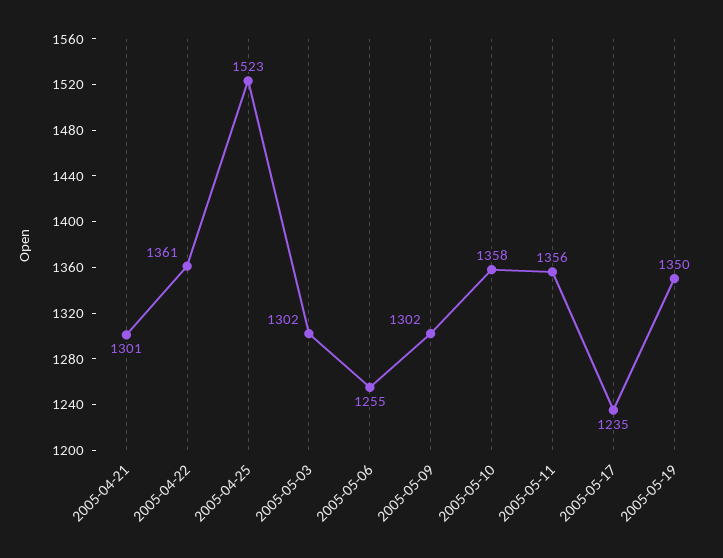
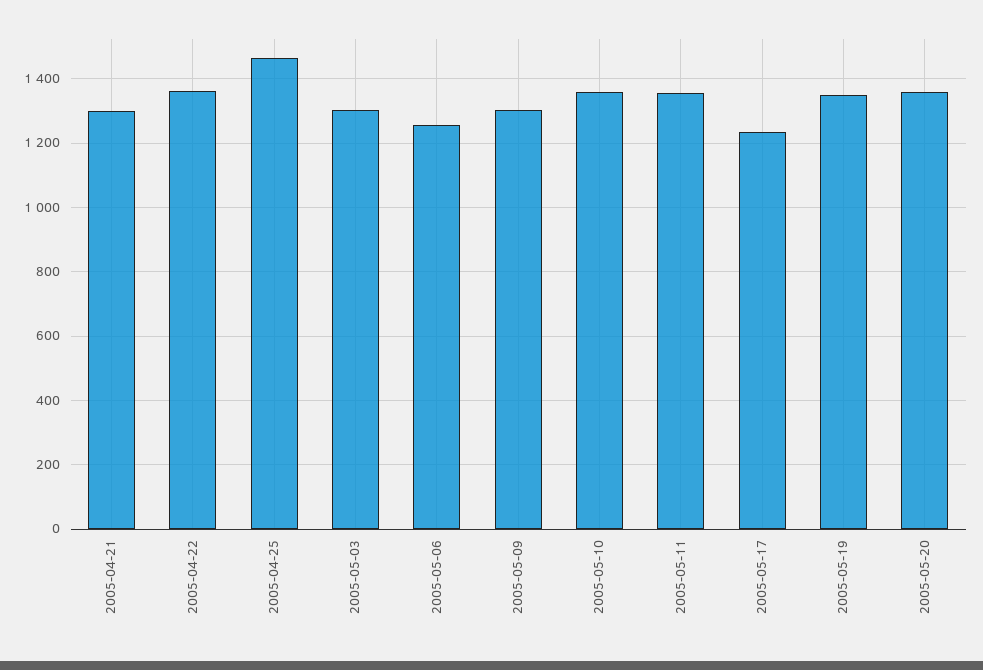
2005-04-25: 1523 -> 1460
2005-05-20: none -> 1360

